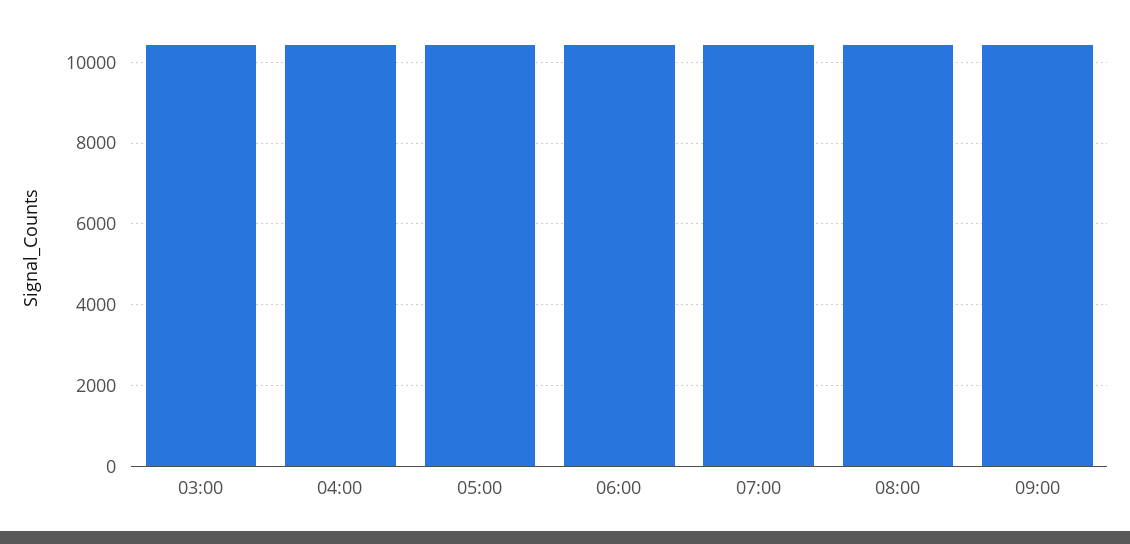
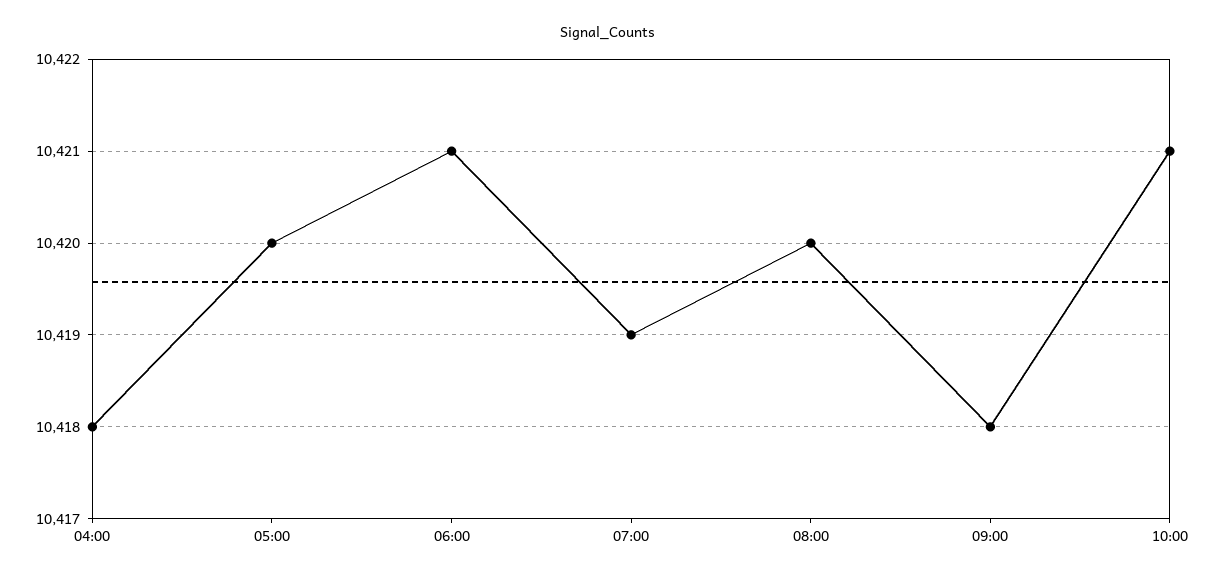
03:00: 10400 -> none
10:00: none -> 10421

